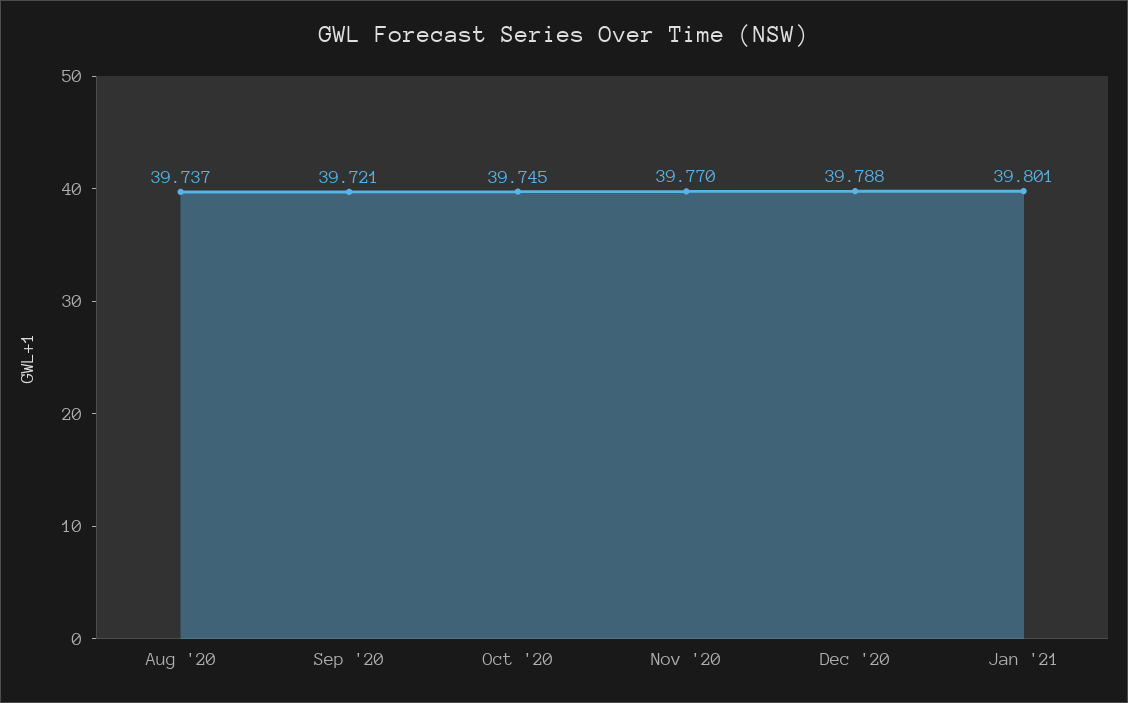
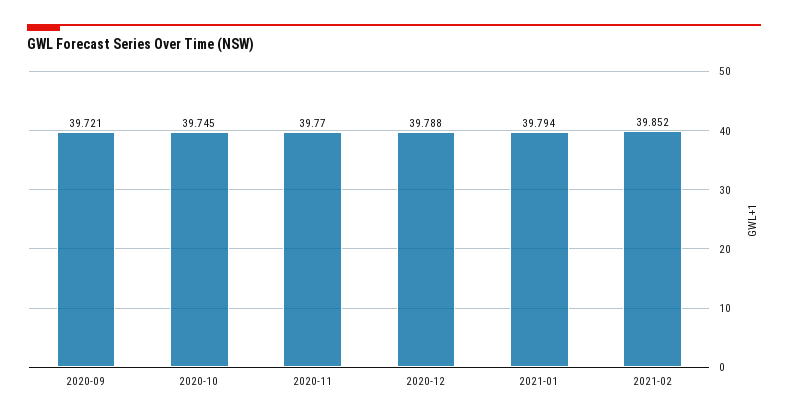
Aug '20: 39.737 -> none
Jan '21: 39.801 -> 39.794
2021-02: none -> 39.852

